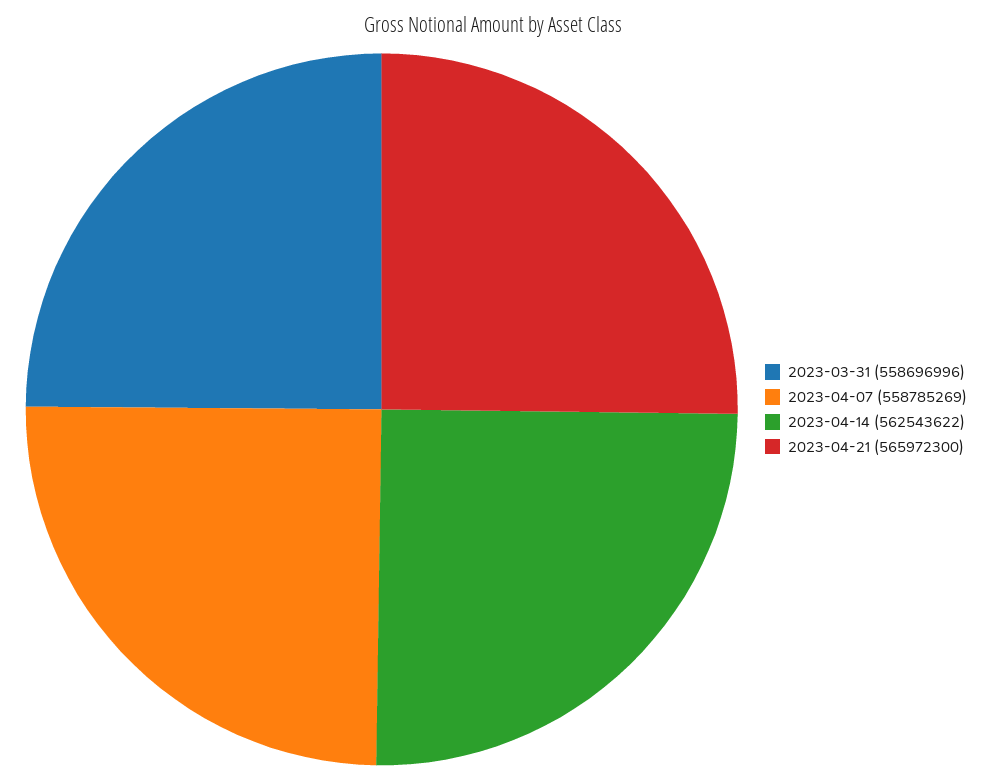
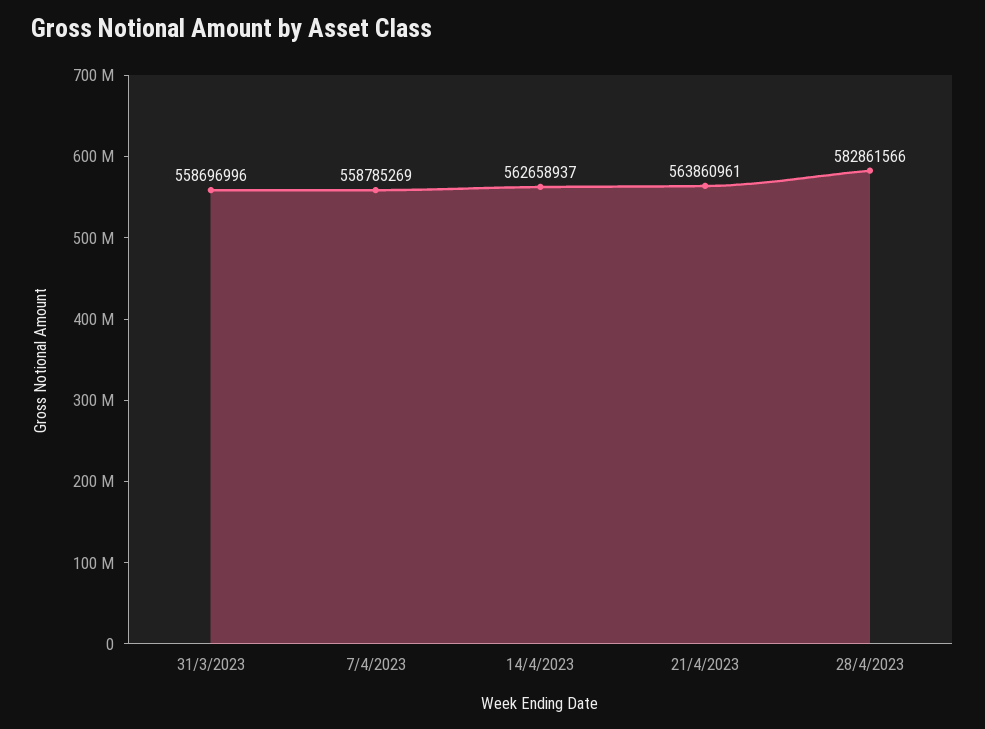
2023-04-14: 562543622 -> 562658937
2023-04-21: 565972300 -> 563860961
28/4/2023: none -> 582861566

